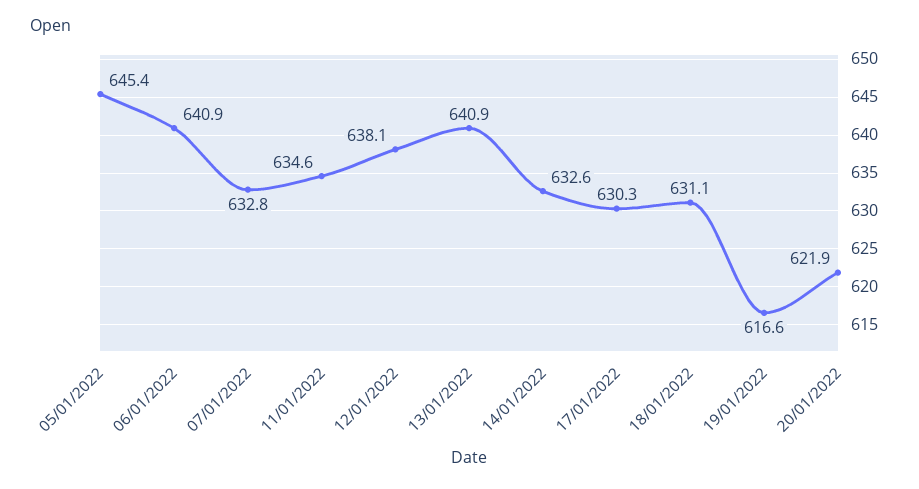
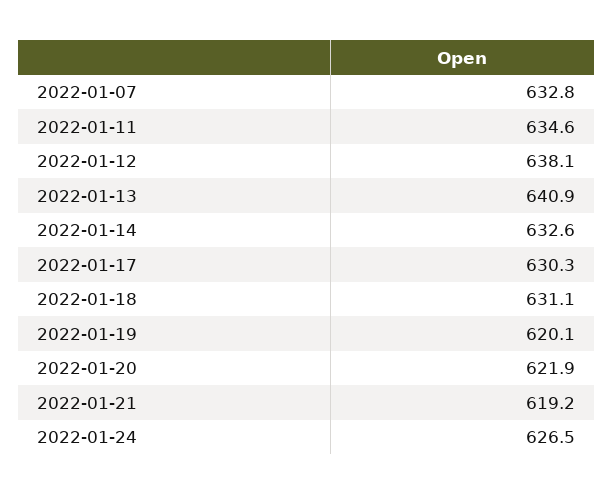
05/01/2022: 645.4 -> none
06/01/2022: 640.9 -> none
19/01/2022: 616.6 -> 620.1
2022-01-21: none -> 619.2
2022-01-24: none -> 626.5

